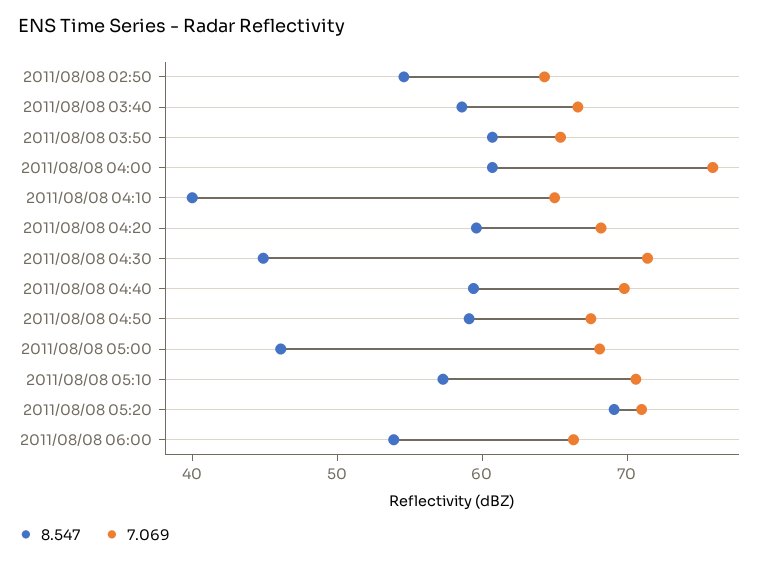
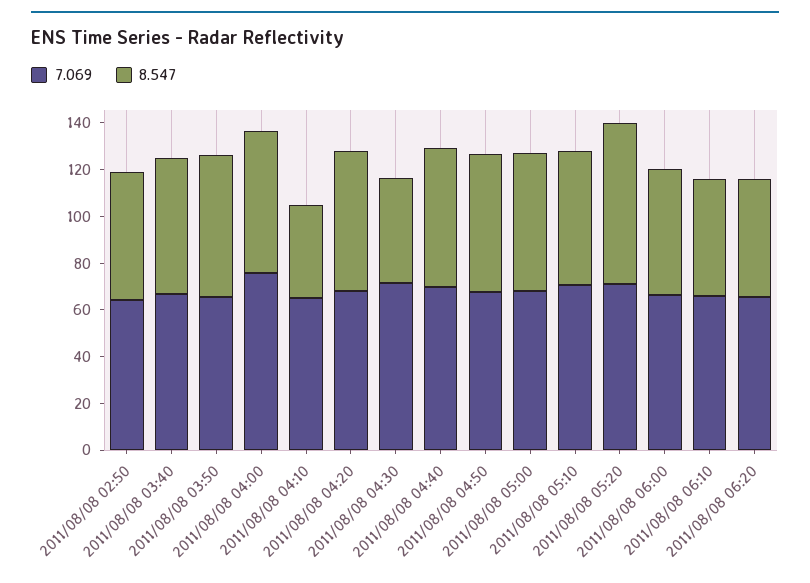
8.547, 2011/08/08 05:00: 46 -> 60
7.069, 2011/08/08 06:10: none -> 65
8.547, 2011/08/08 06:10: none -> 50
7.069, 2011/08/08 06:20: none -> 65
8.547, 2011/08/08 06:20: none -> 50

